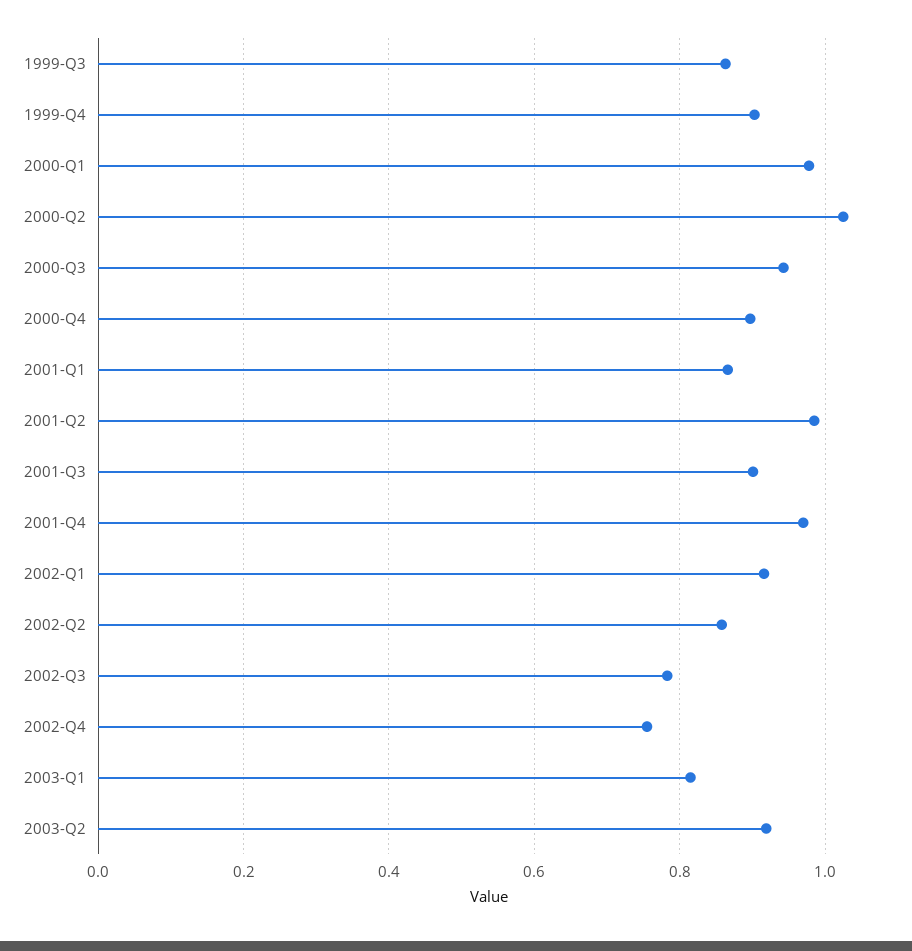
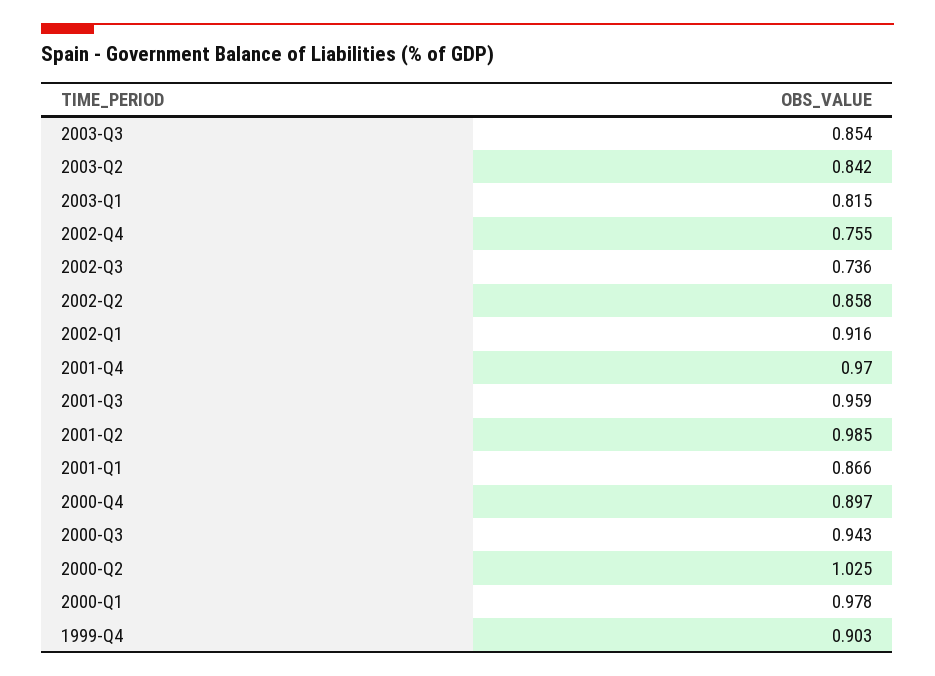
1999-Q3: 0.86 -> none
2001-Q3: 0.9 -> 0.959
2002-Q3: 0.78 -> 0.736
2003-Q2: 0.92 -> 0.842
2003-Q3: none -> 0.854

